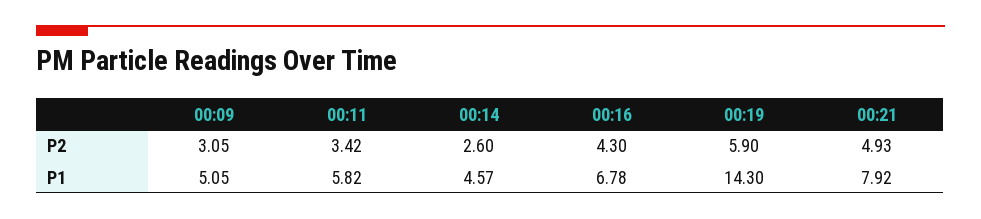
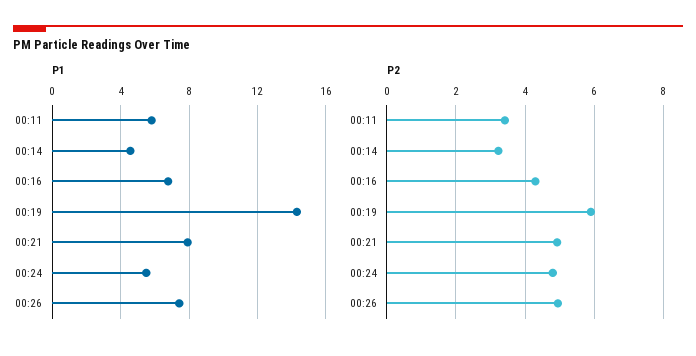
P2, 00:09: 3.05 -> none
P2, 00:14: 2.6 -> 3.2
P1, 00:09: 5.05 -> none
P1, 00:24: none -> 5.5
P1, 00:26: none -> 7.5
P2, 00:24: none -> 4.8
P2, 00:26: none -> 5

